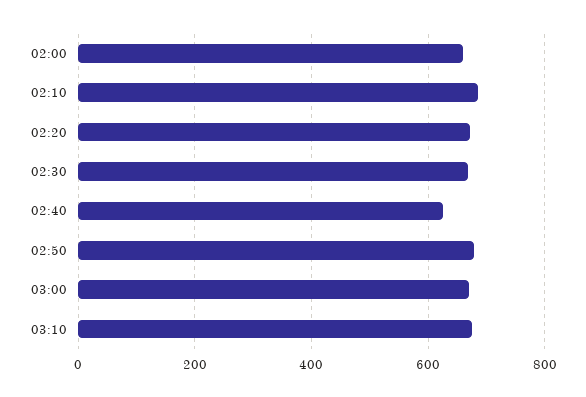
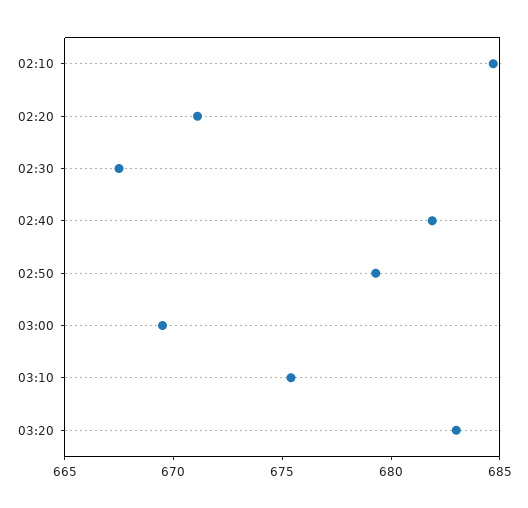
02:00: 660 -> none
02:40: 620 -> 682
03:20: none -> 683

